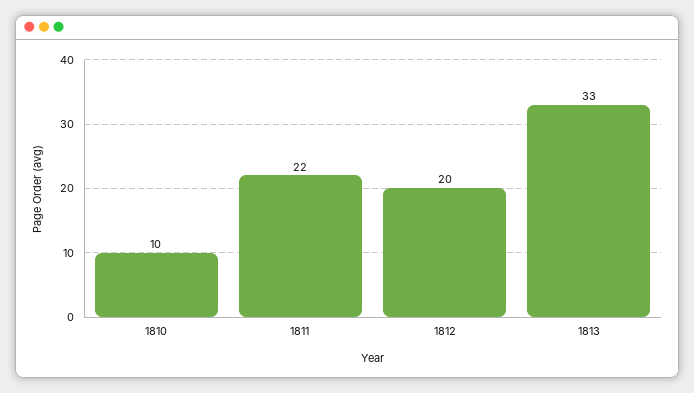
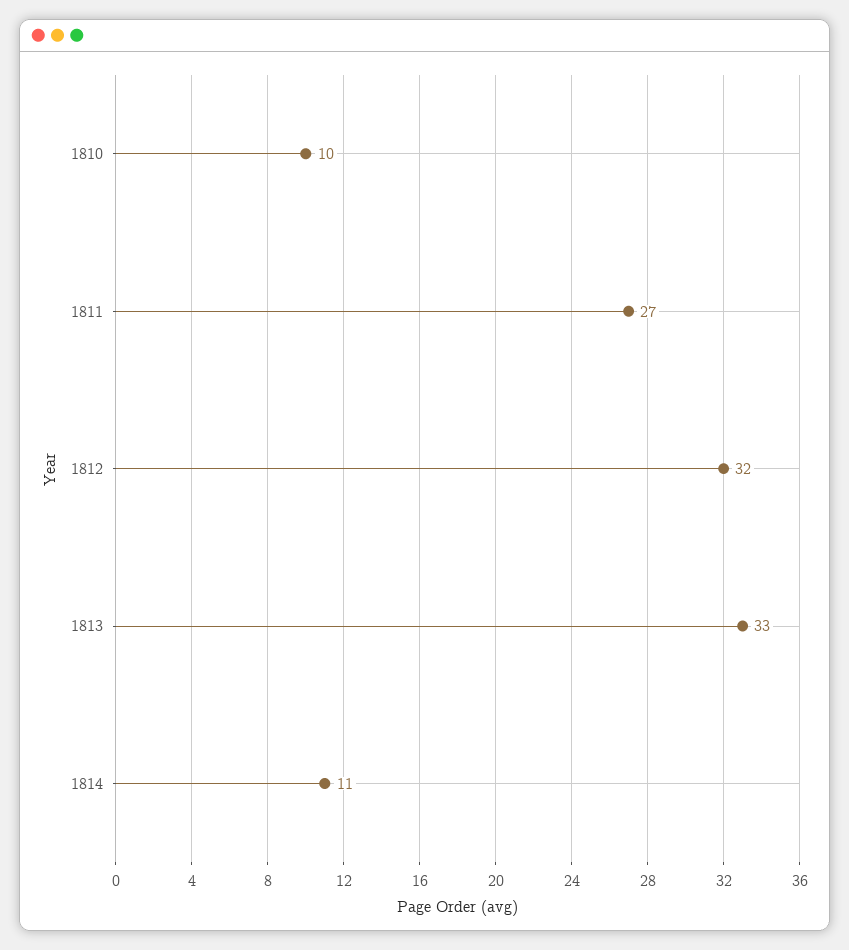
1811: 22 -> 27
1812: 20 -> 32
1814: none -> 11

